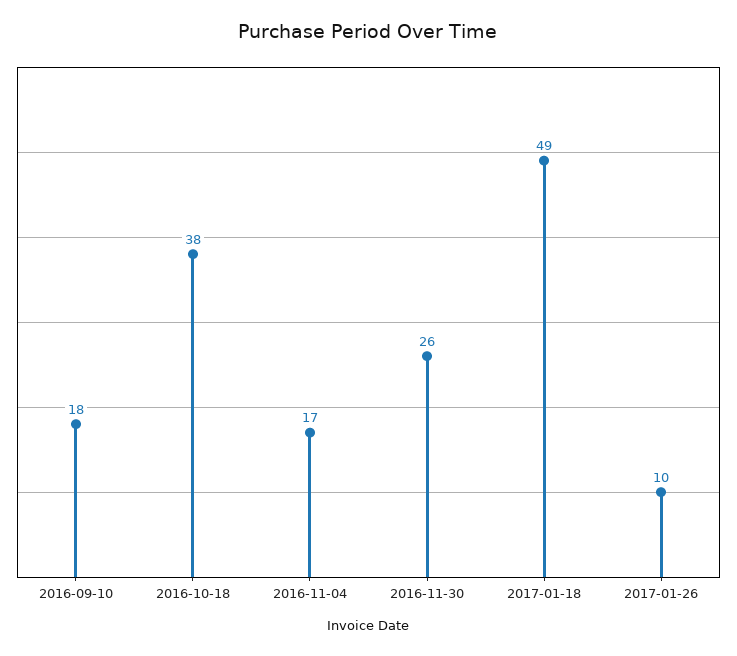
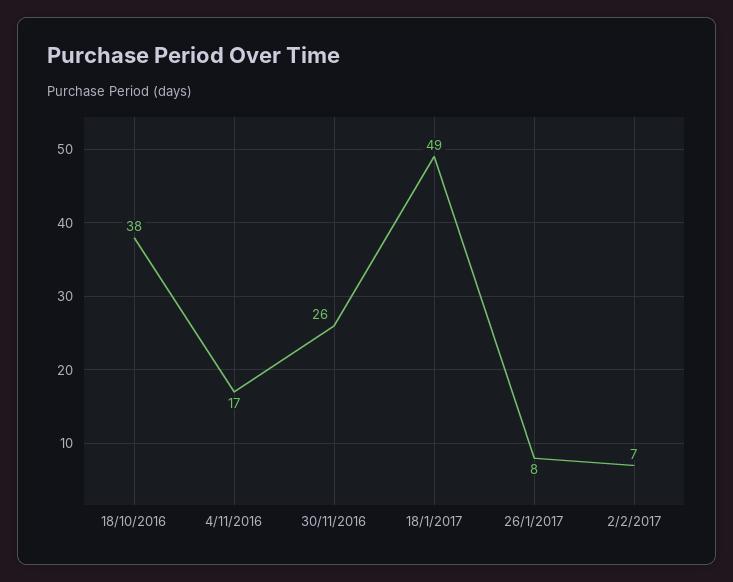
2016-09-10: 18 -> none
2017-01-26: 10 -> 8
2/2/2017: none -> 7

